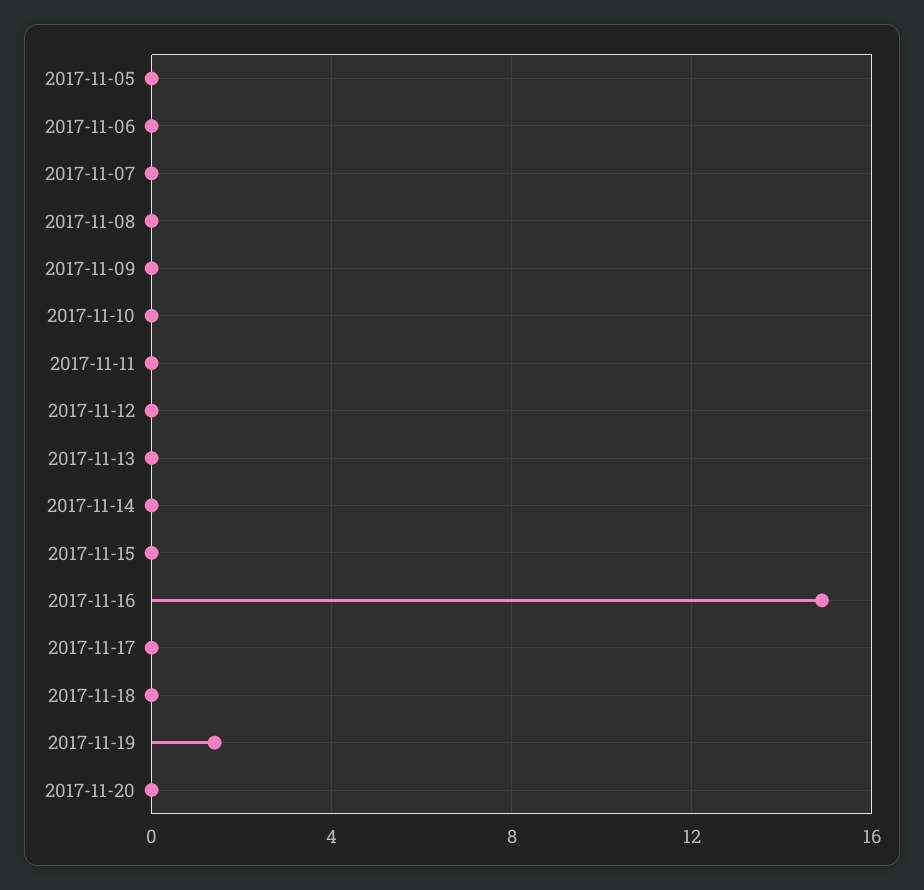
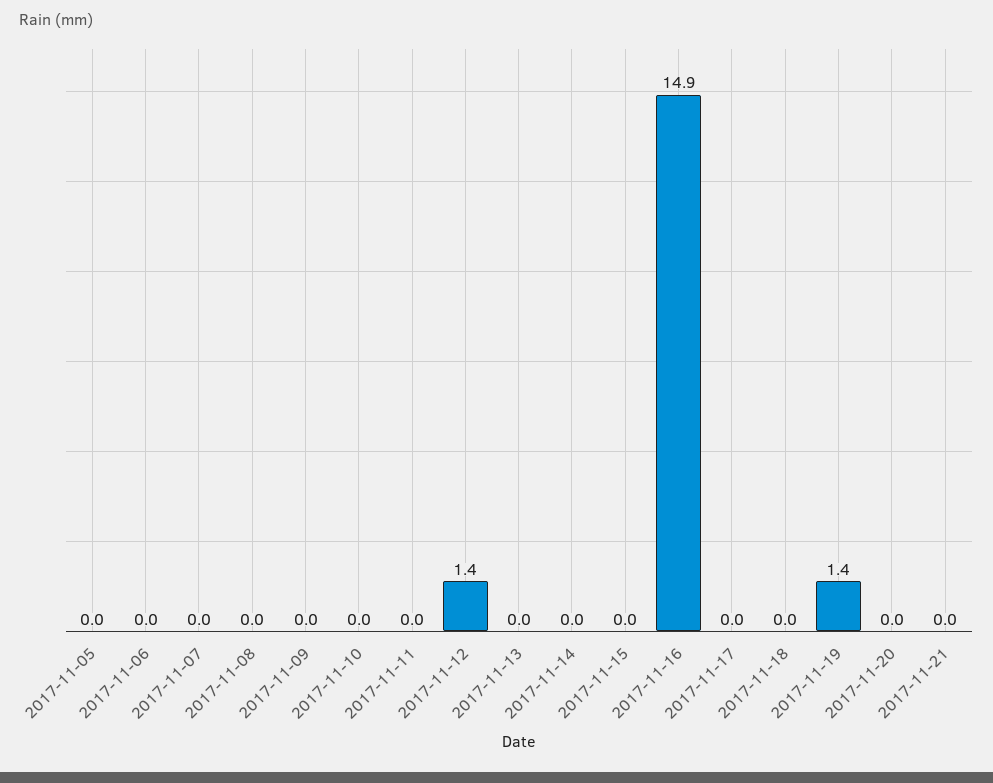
2017-11-12: 0 -> 1.4
2017-11-21: none -> 0

